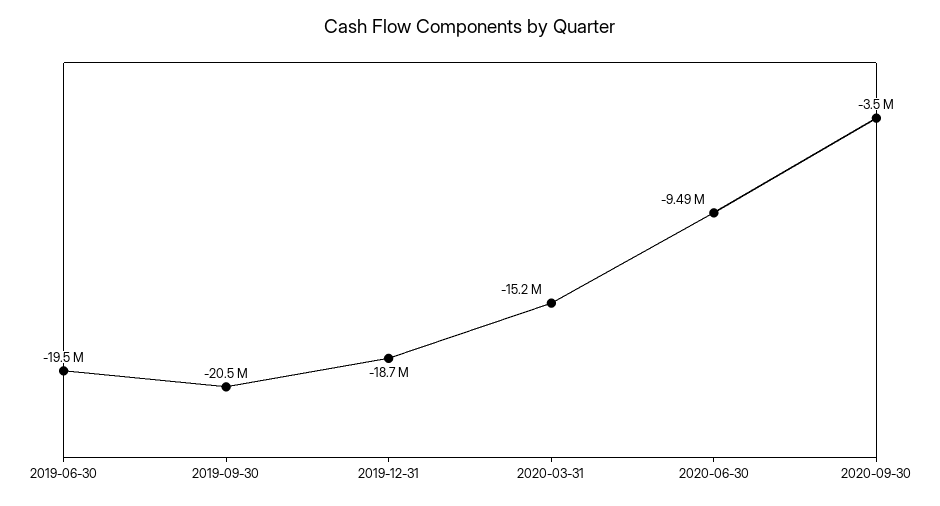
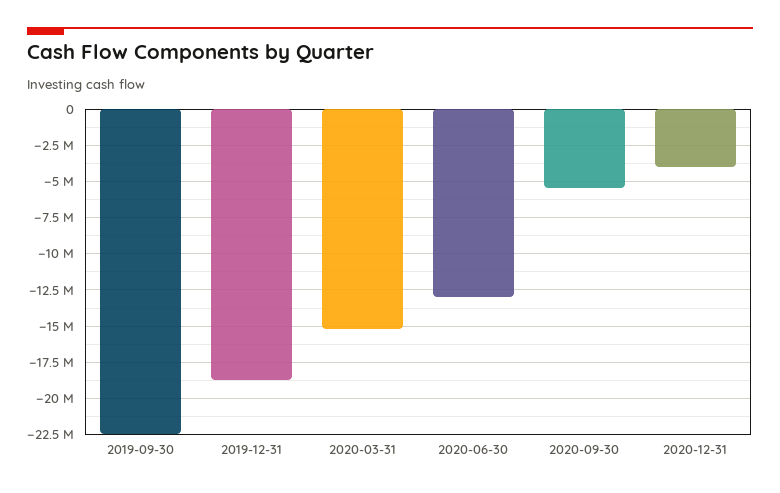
2019-06-30: -19500000 -> none
2019-09-30: -20500000 -> -22500000
2020-06-30: -9490000 -> -13000000
2020-09-30: -3500000 -> -5500000
2020-12-31: none -> -4000000

